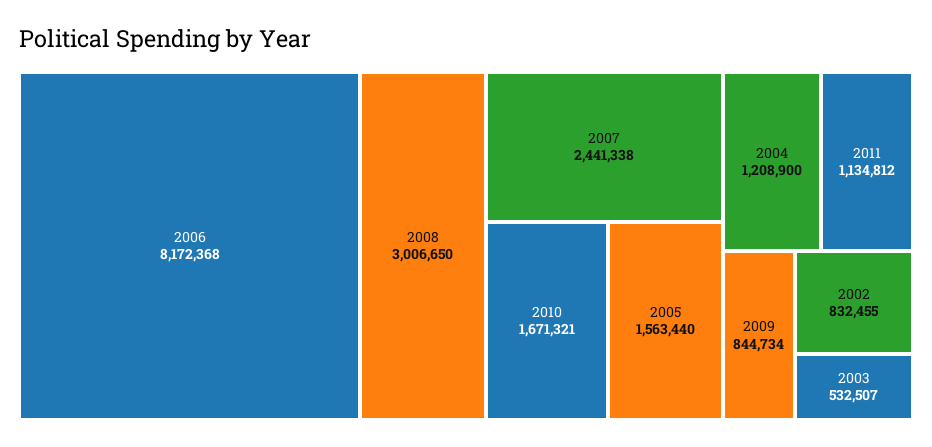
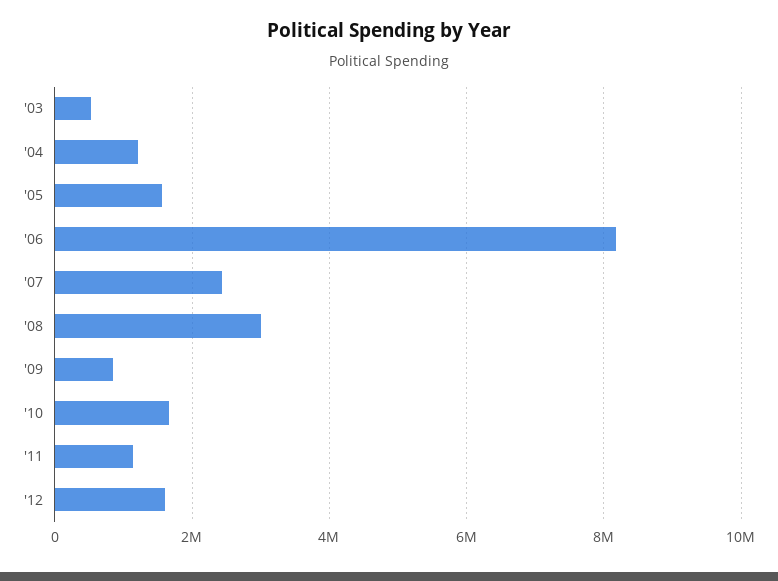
2002: 832455 -> none
'12: none -> 1600000

